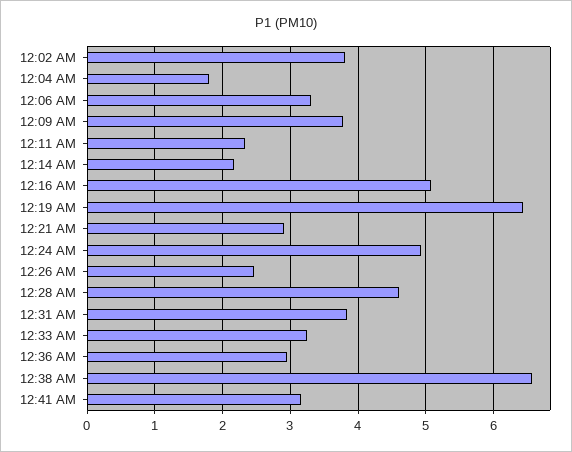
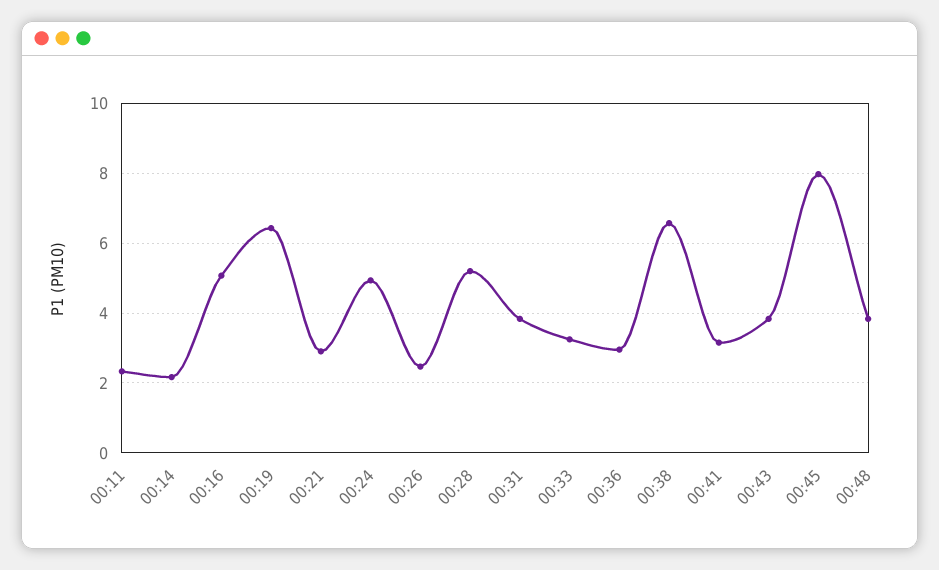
12:02 AM: 3.8 -> none
12:04 AM: 1.8 -> none
12:06 AM: 3.3 -> none
12:09 AM: 3.8 -> none
12:28 AM: 4.6 -> 5.2
00:43: none -> 3.8
00:45: none -> 8
00:48: none -> 3.8

